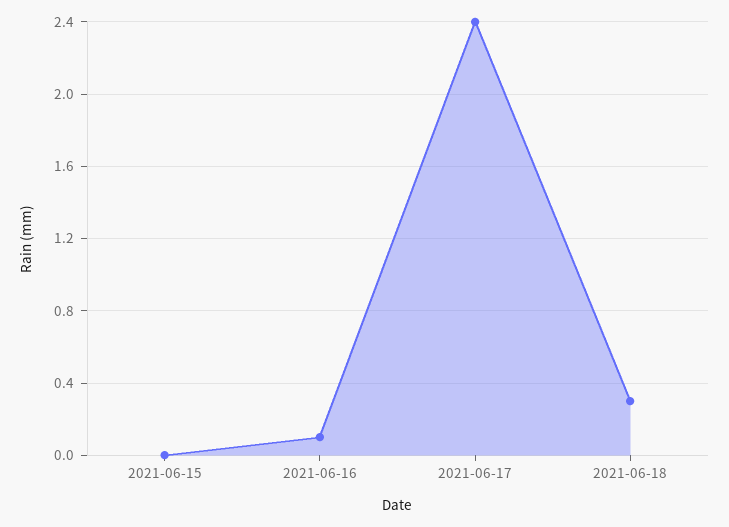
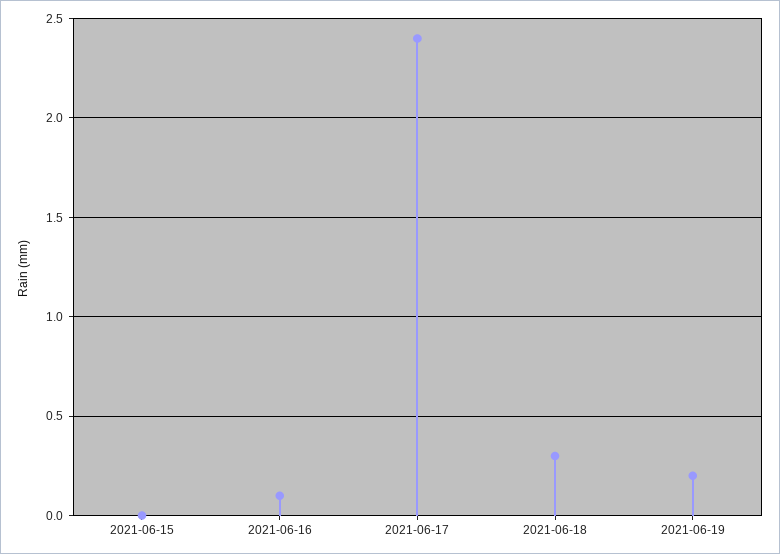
2021-06-19: none -> 0.2

